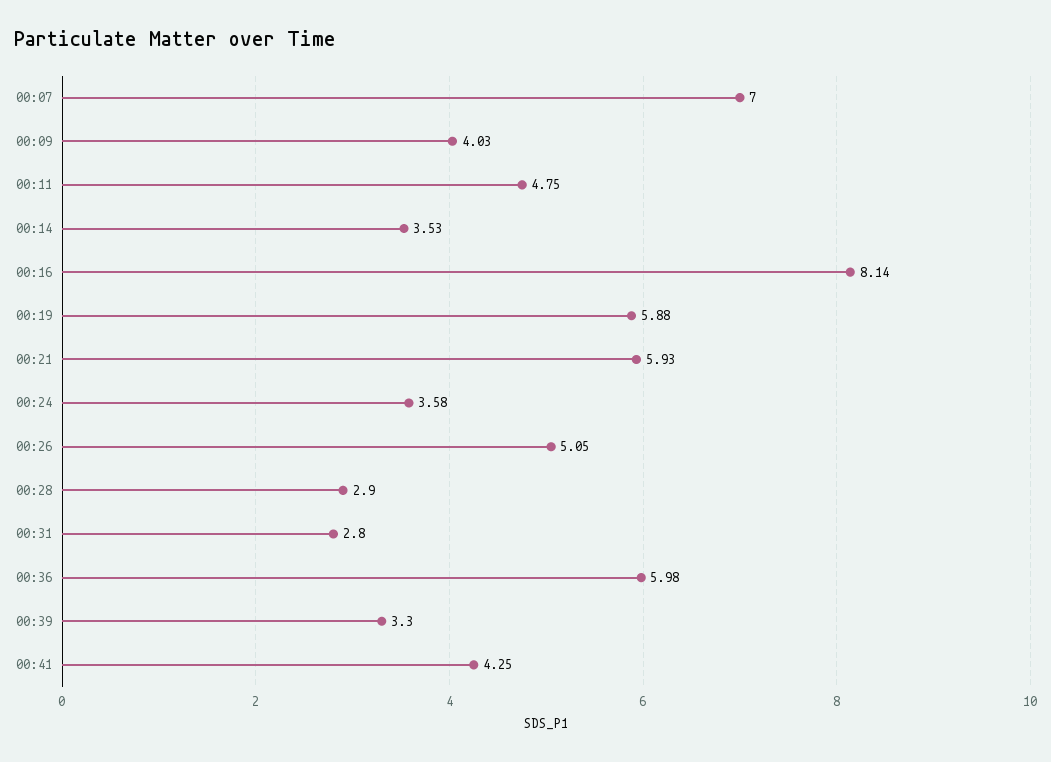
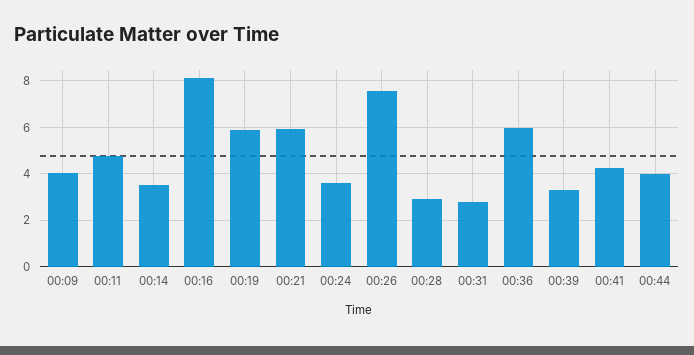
00:07: 7 -> none
00:26: 5.05 -> 7.5
00:44: none -> 4

